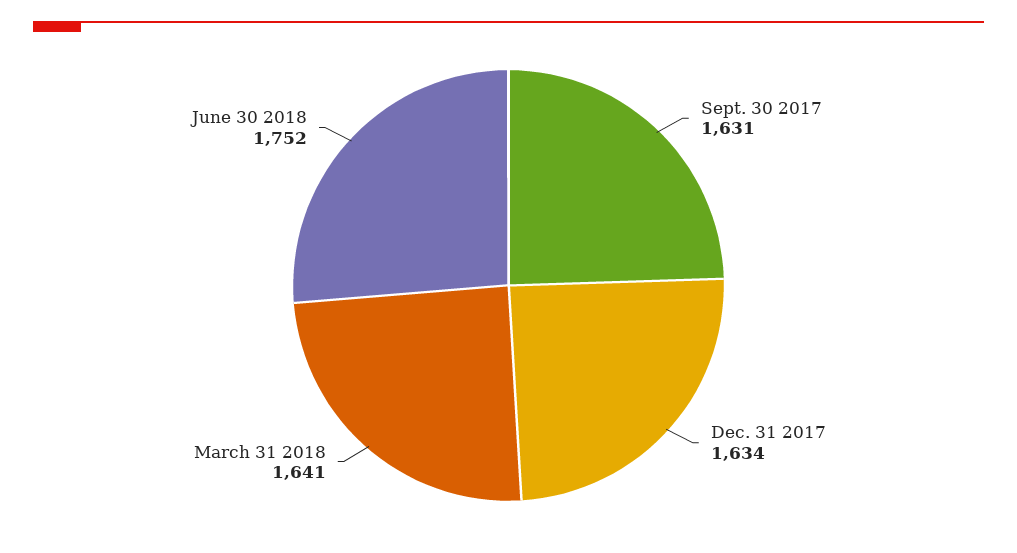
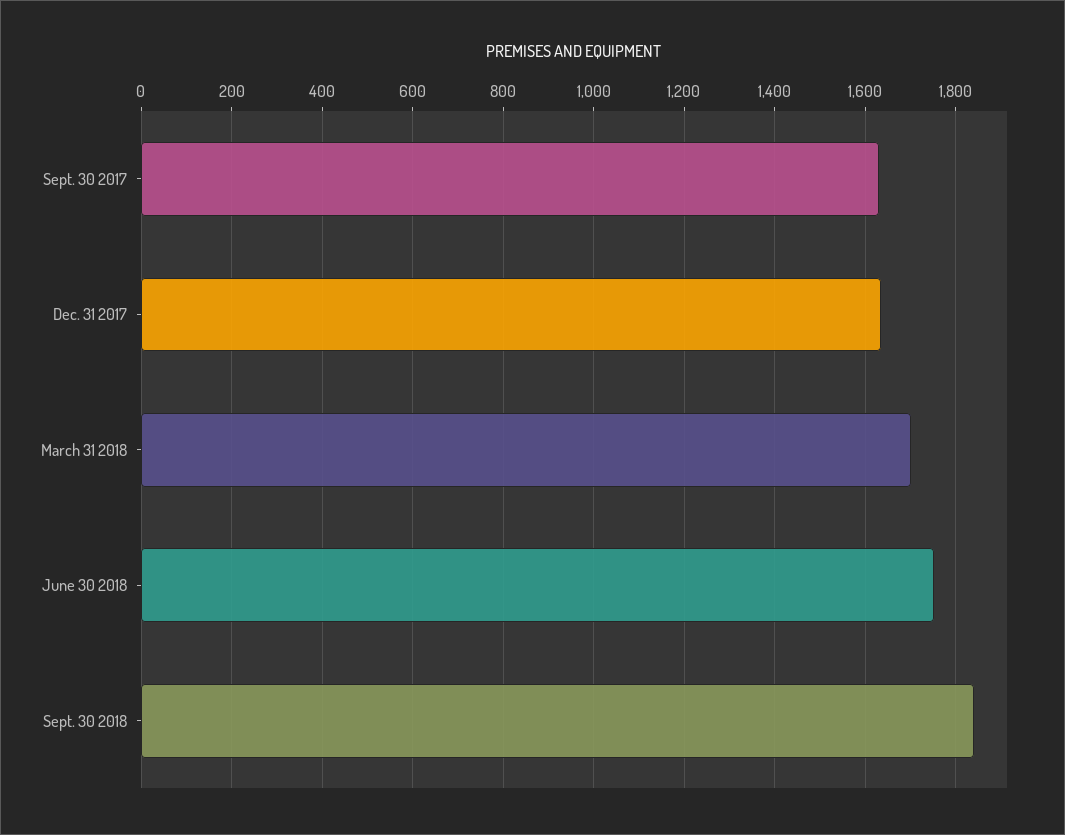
March 31 2018: 1641 -> 1700
Sept. 30 2018: none -> 1840

